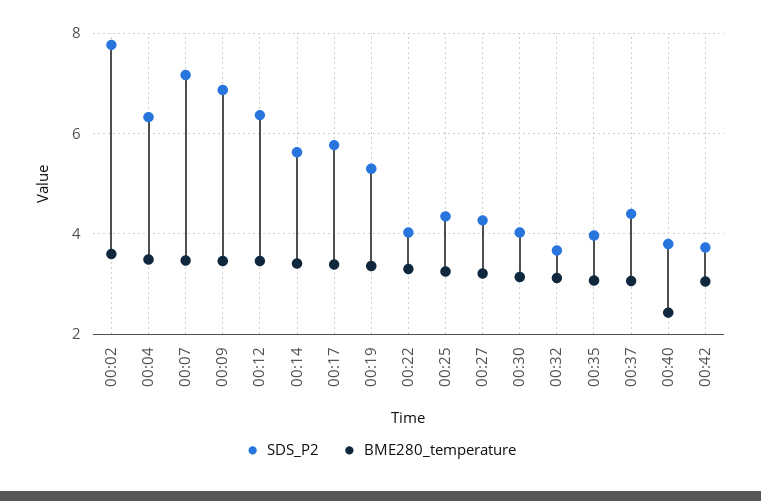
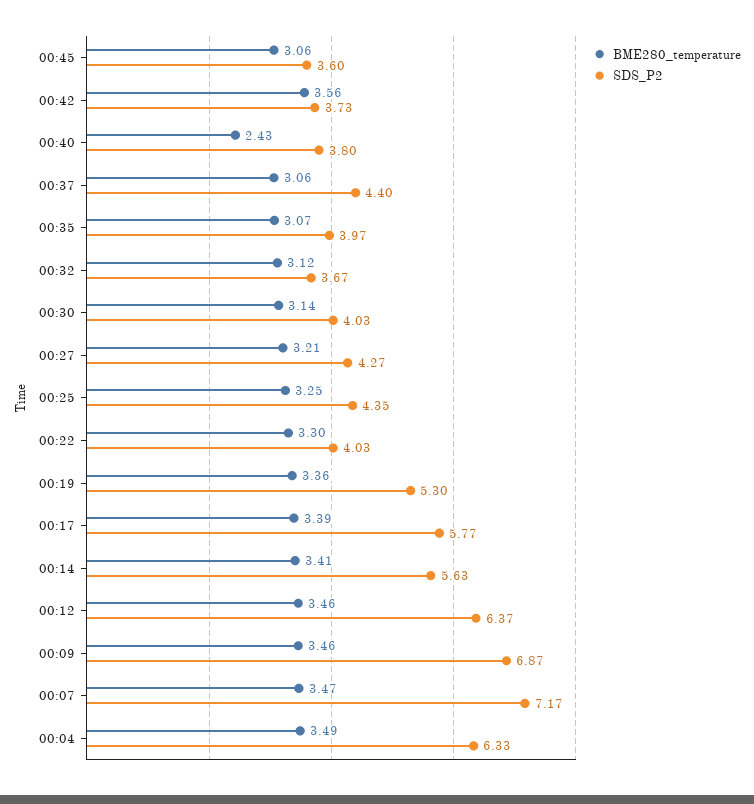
SDS_P2, 00:02: 7.8 -> none
BME280_temperature, 00:02: 3.6 -> none
BME280_temperature, 00:42: 3 -> 3.56
BME280_temperature, 00:45: none -> 3.06
SDS_P2, 00:45: none -> 3.6

